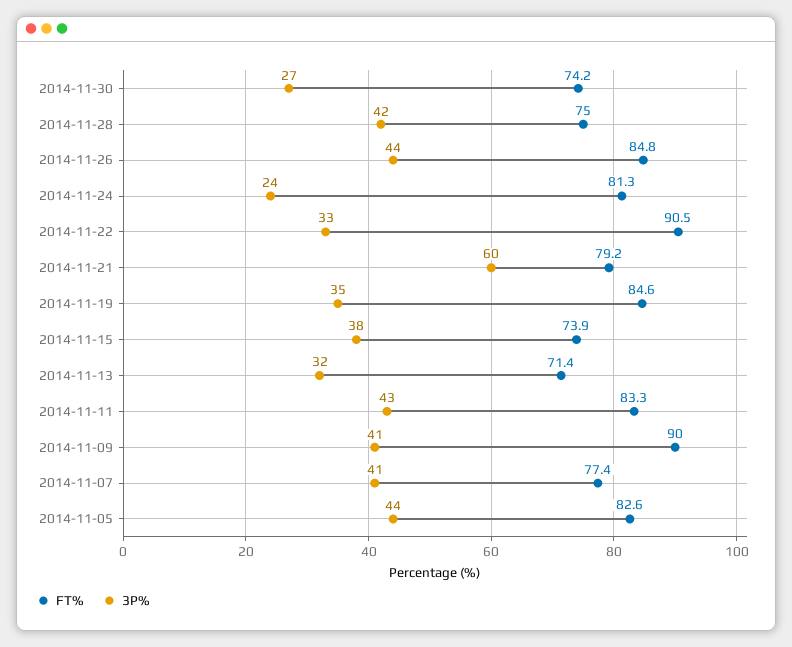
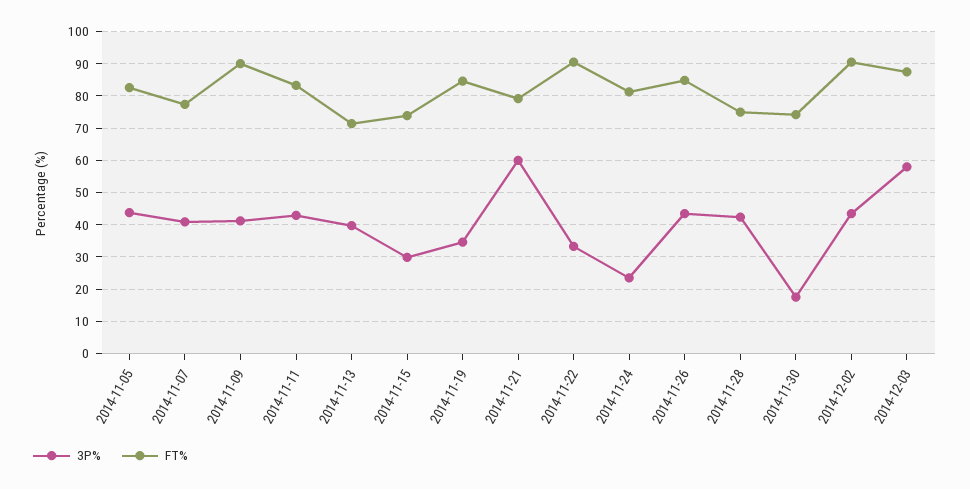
3P%, 2014-11-30: 27 -> 18
3P%, 2014-11-15: 38 -> 30
3P%, 2014-11-13: 32 -> 40
3P%, 2014-12-02: none -> 44
FT%, 2014-12-02: none -> 90
3P%, 2014-12-03: none -> 58
FT%, 2014-12-03: none -> 88

